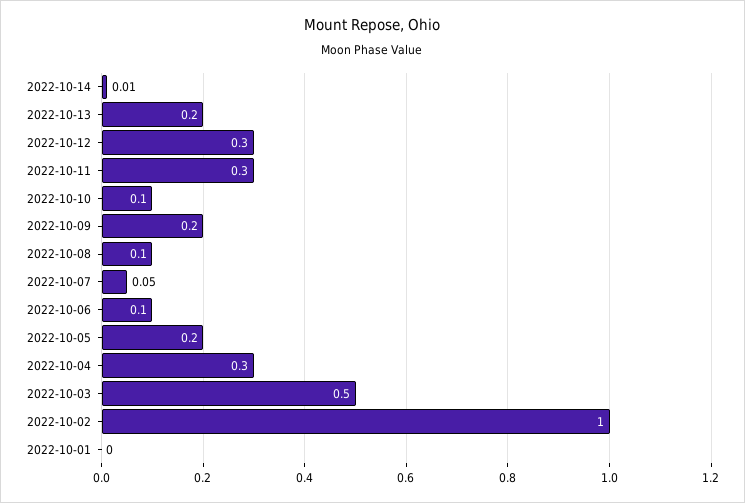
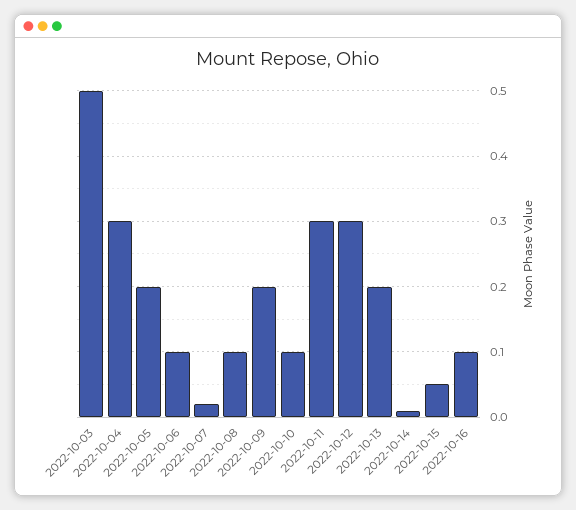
2022-10-07: 0.05 -> 0.02
2022-10-02: 1 -> none
2022-10-01: 0 -> none
2022-10-15: none -> 0.05
2022-10-16: none -> 0.1

